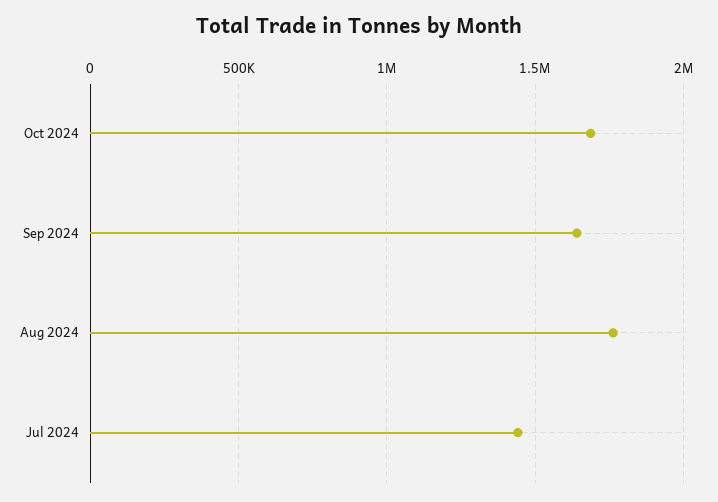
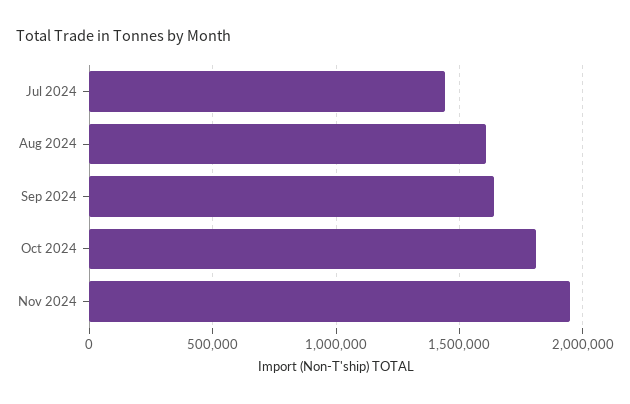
Oct 2024: 1700000 -> 1800000
Aug 2024: 1750000 -> 1600000
Nov 2024: none -> 1950000

